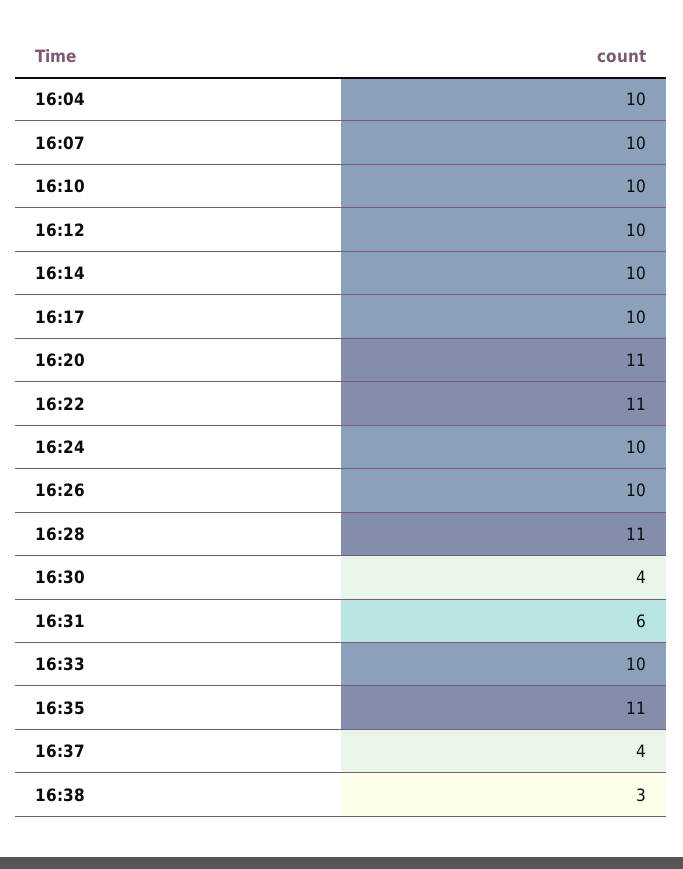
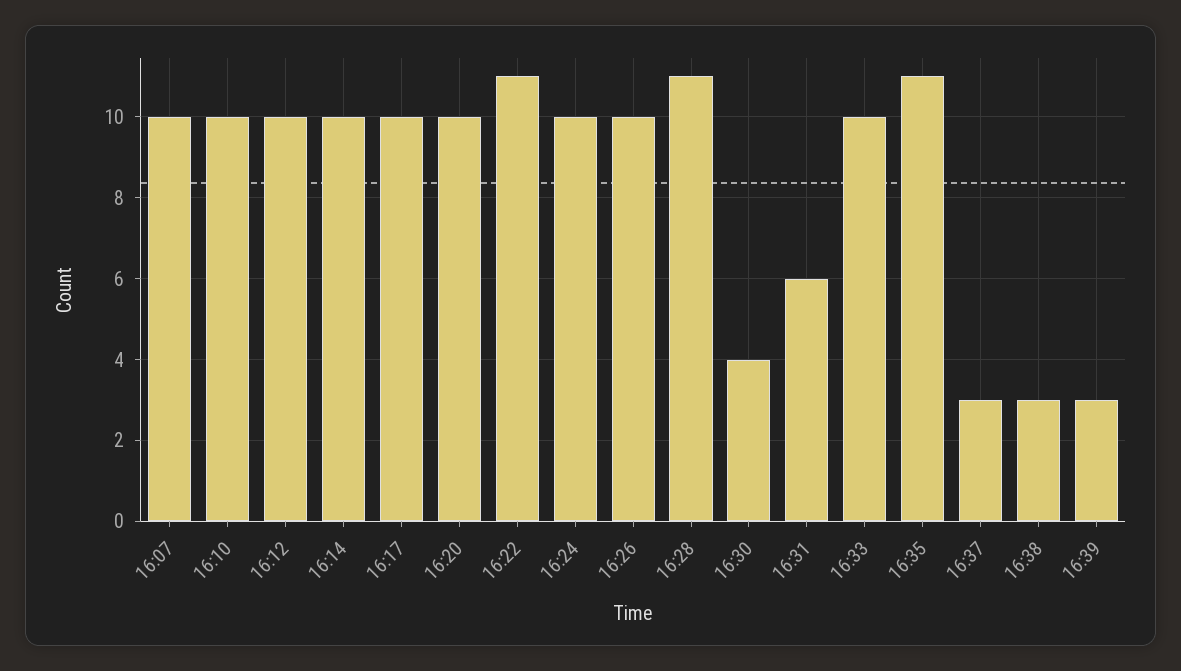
16:04: 10 -> none
16:20: 11 -> 10
16:37: 4 -> 3
16:39: none -> 3

